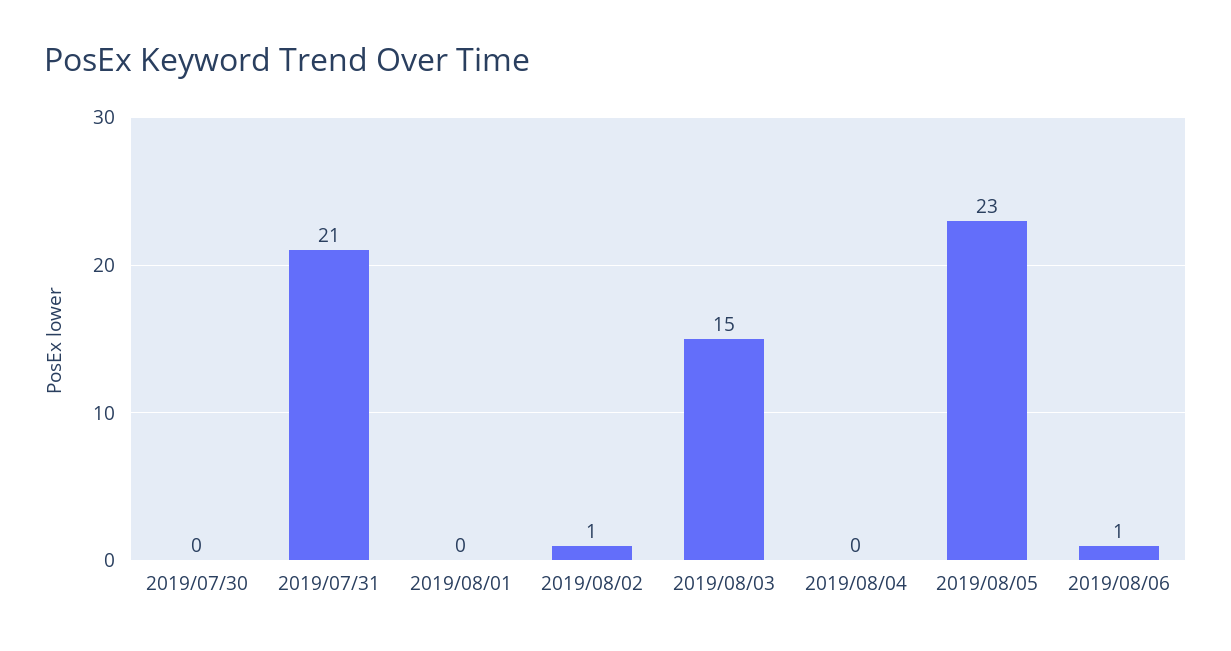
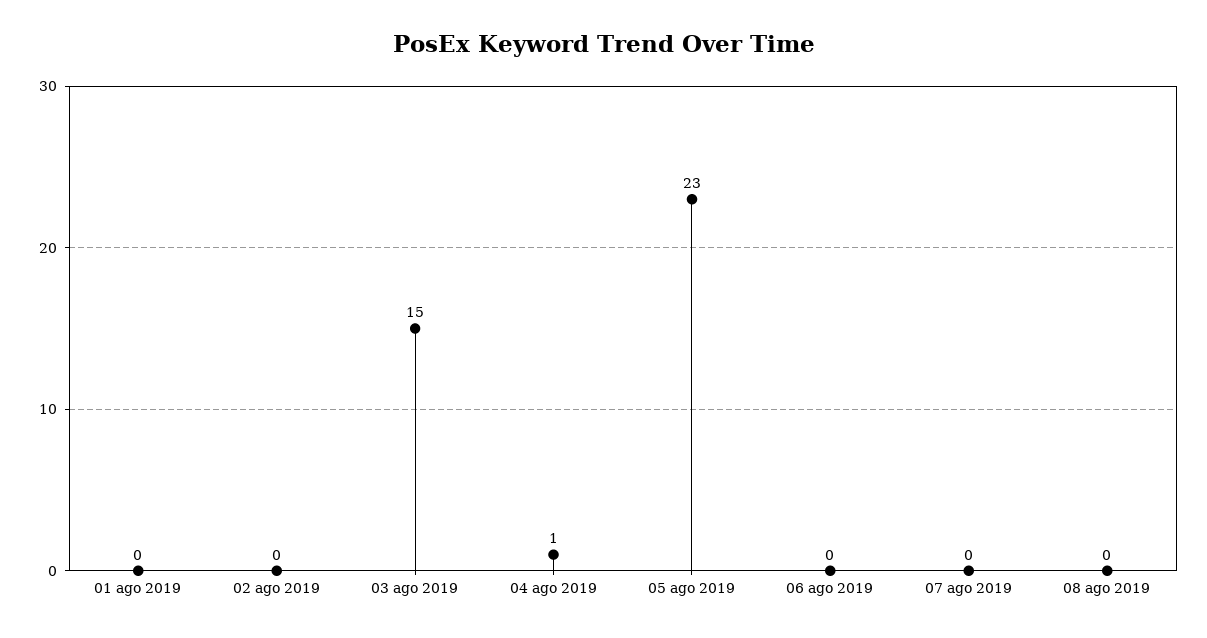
2019/07/30: 0 -> none
2019/07/31: 21 -> none
2019/08/02: 1 -> 0
2019/08/04: 0 -> 1
2019/08/06: 1 -> 0
07 ago 2019: none -> 0
08 ago 2019: none -> 0

